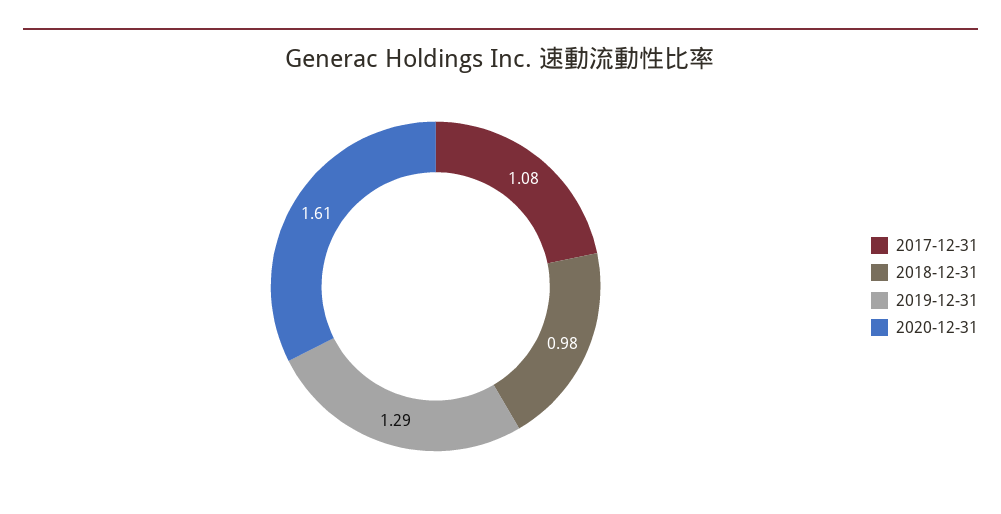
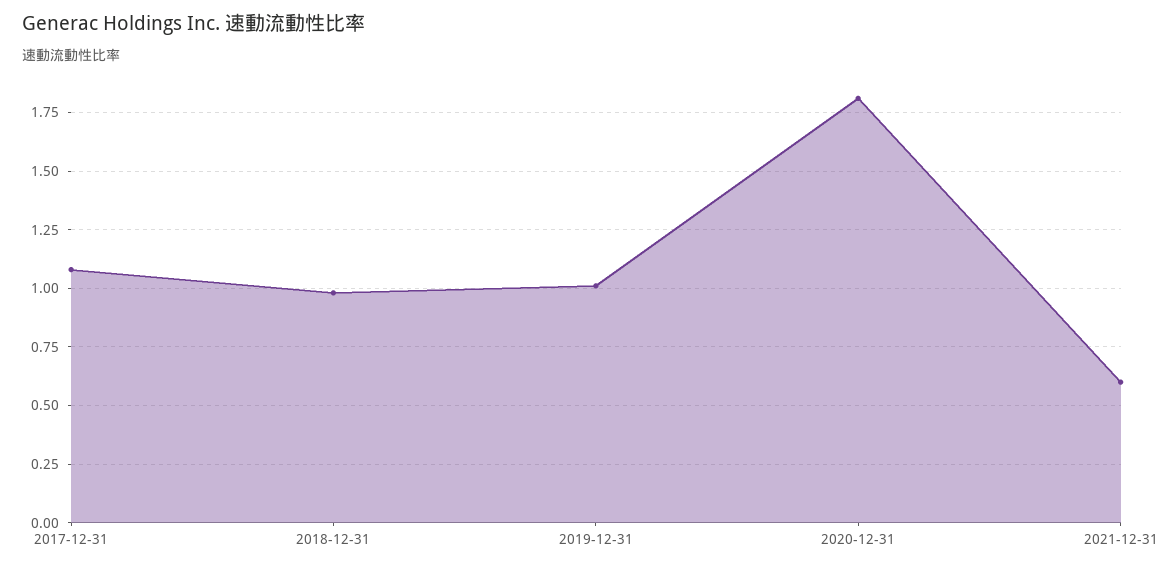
2019-12-31: 1.29 -> 1
2020-12-31: 1.61 -> 1.8
2021-12-31: none -> 0.6

